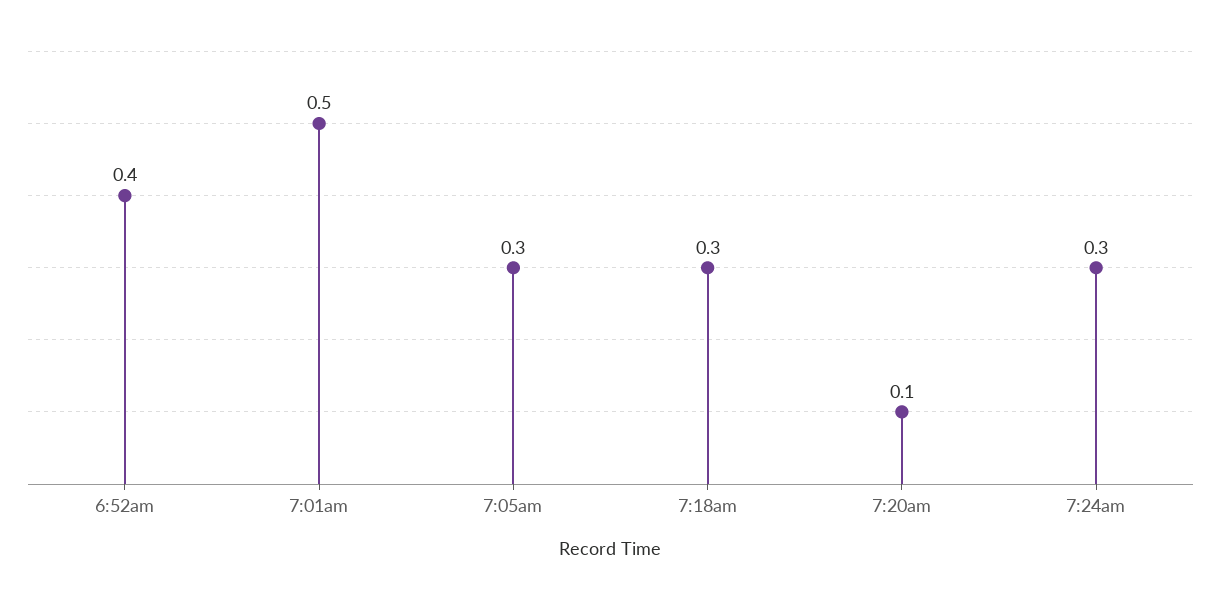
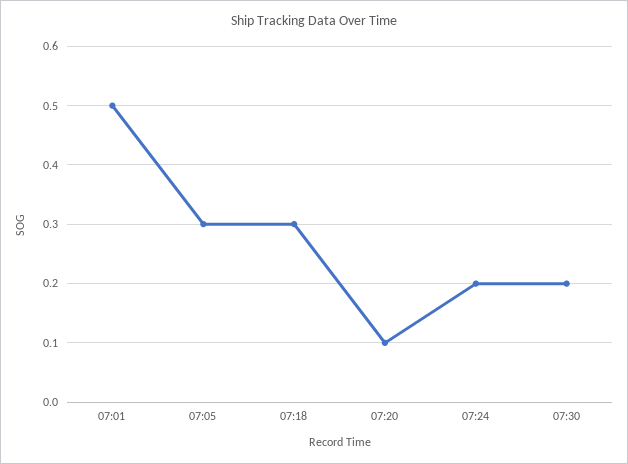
6:52am: 0.4 -> none
7:24am: 0.3 -> 0.2
07:30: none -> 0.2

